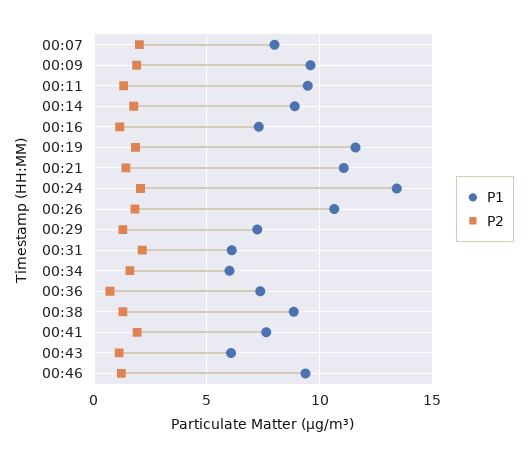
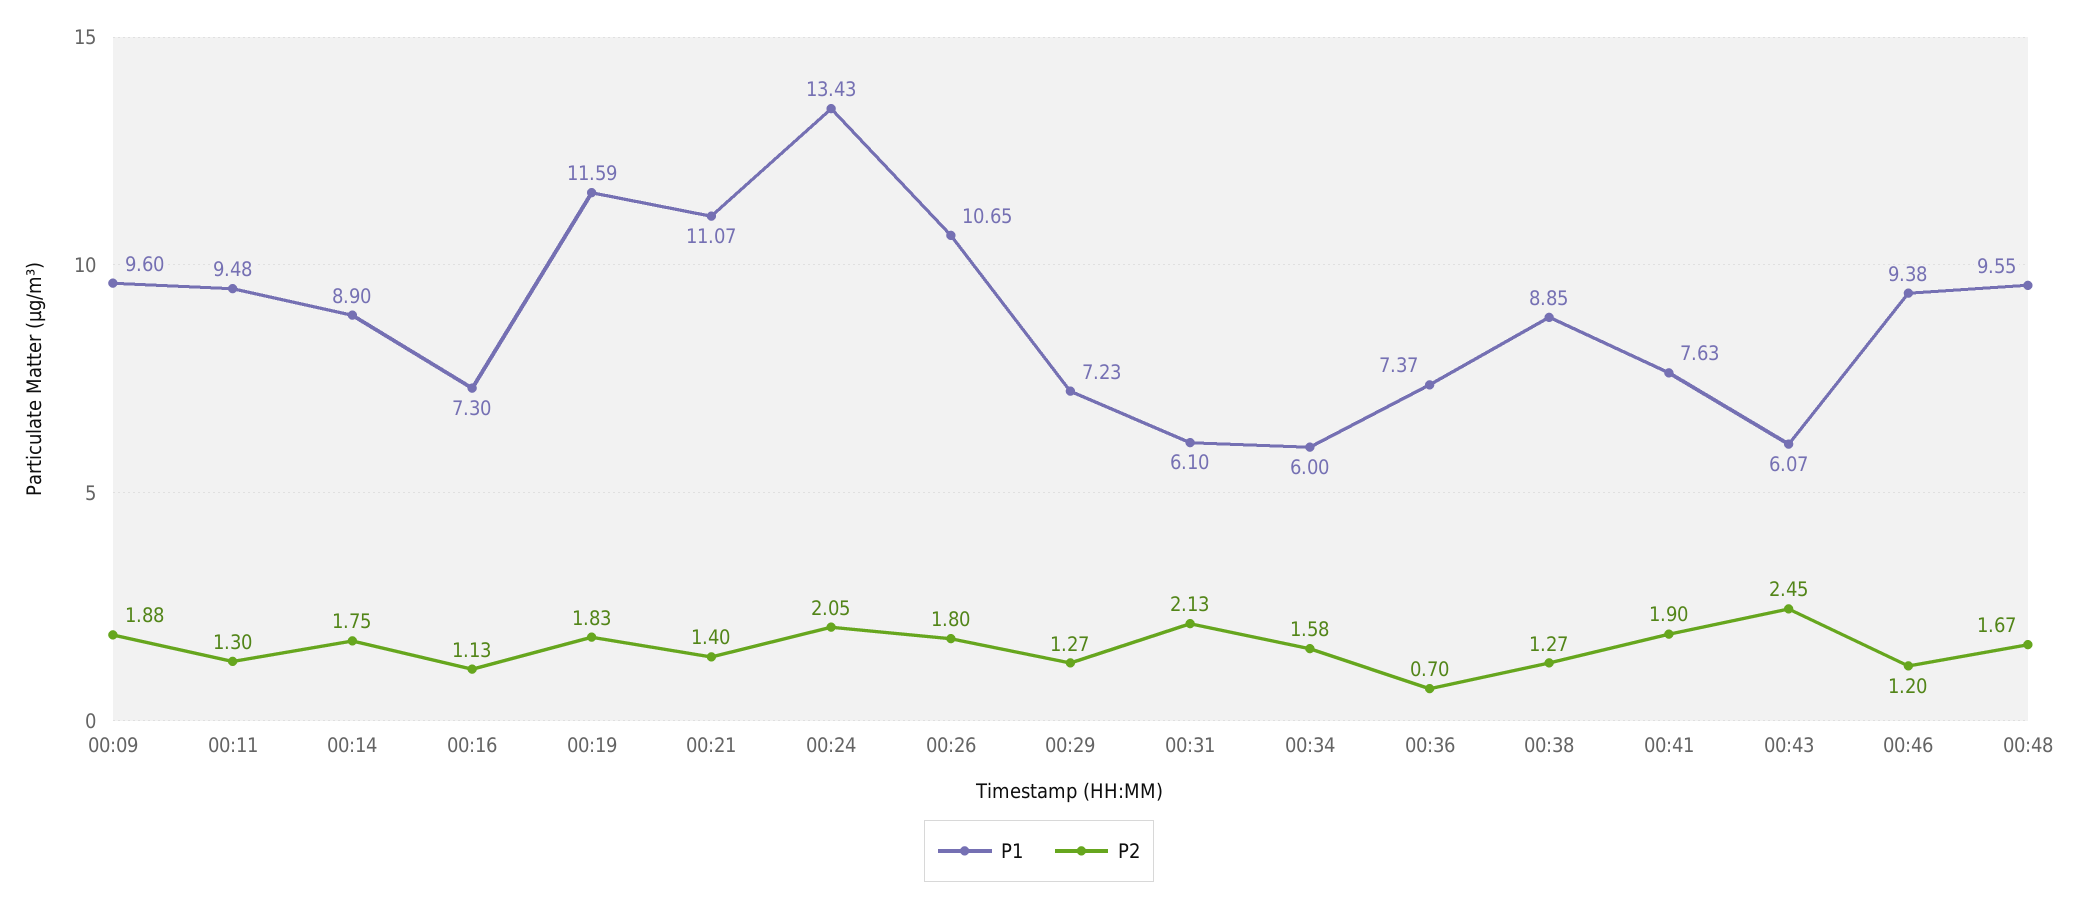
P1, 00:07: 8 -> none
P2, 00:07: 2 -> none
P2, 00:43: 1 -> 2.45
P1, 00:48: none -> 9.55
P2, 00:48: none -> 1.67

